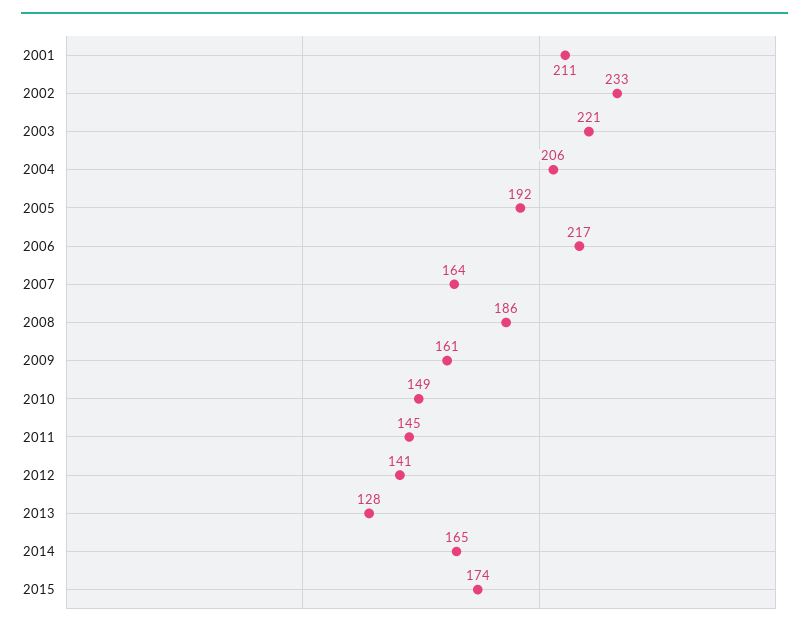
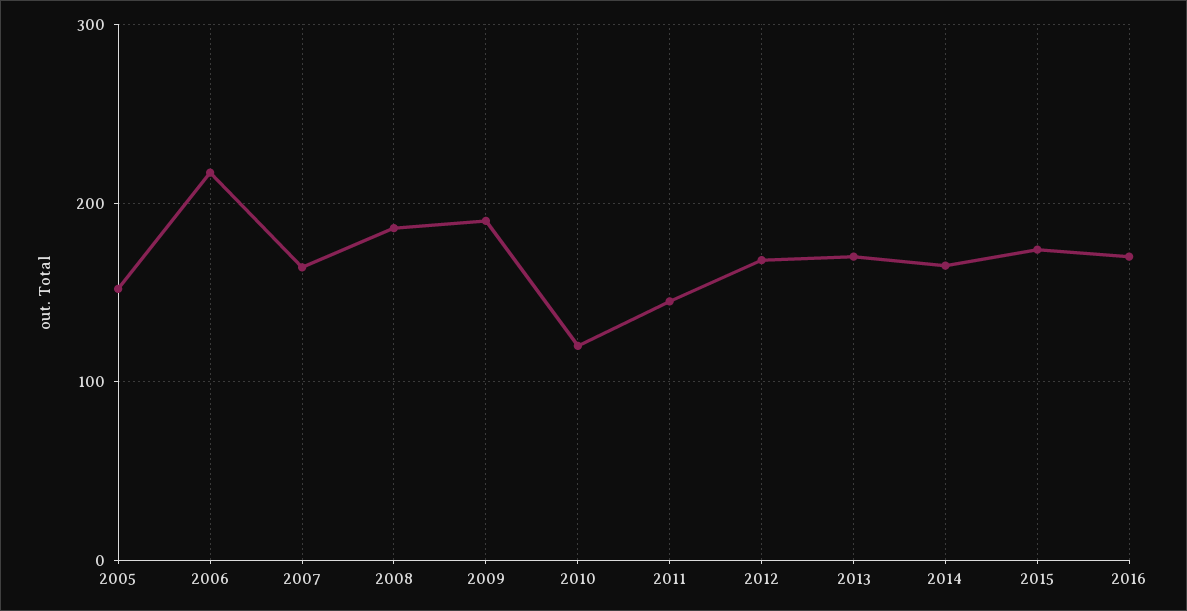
2001: 211 -> none
2002: 233 -> none
2003: 221 -> none
2004: 206 -> none
2005: 192 -> 150
2009: 161 -> 190
2010: 149 -> 120
2012: 141 -> 170
2013: 128 -> 170
2016: none -> 170

